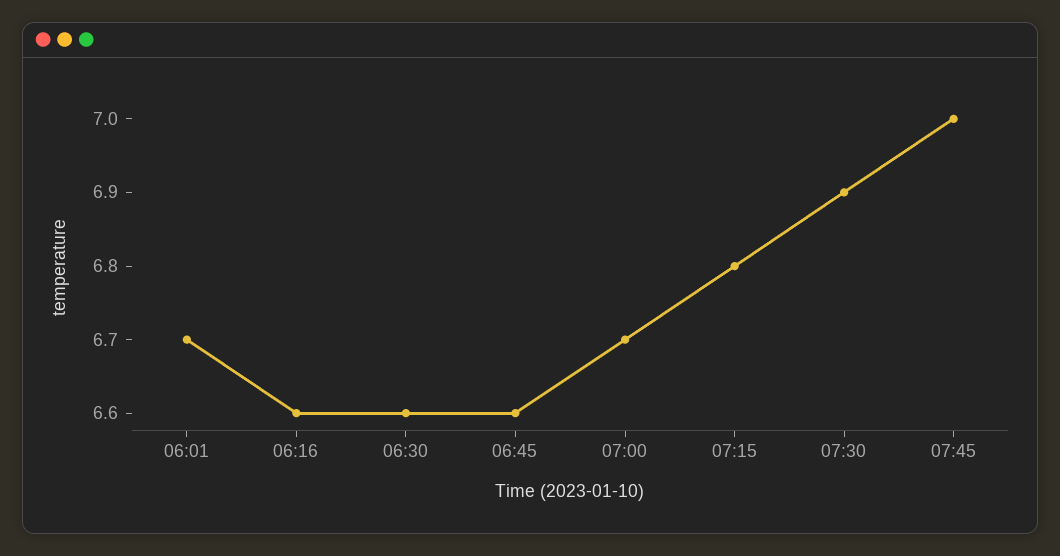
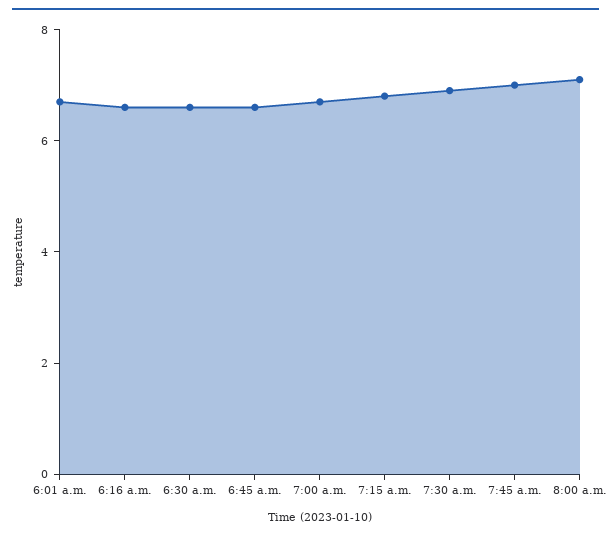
8:00 a.m.: none -> 7

